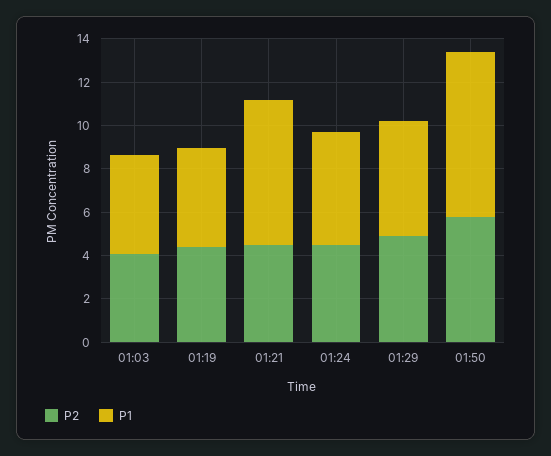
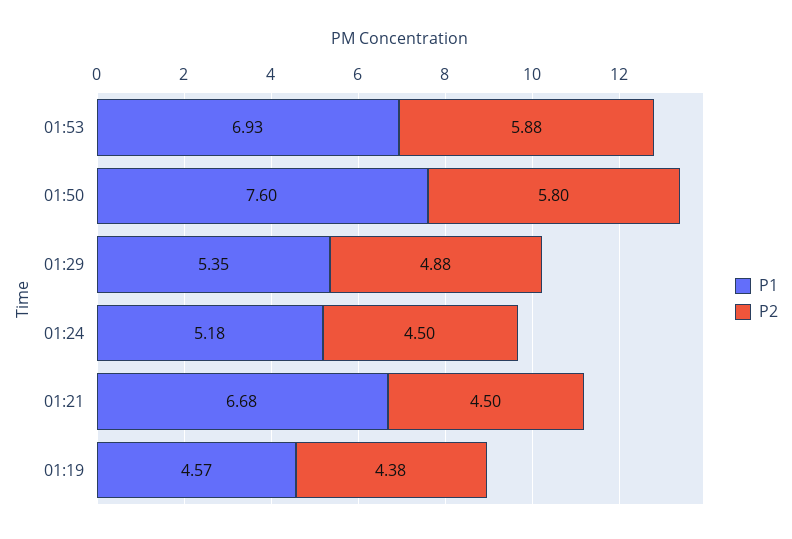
P2, 01:03: 4 -> none
P1, 01:03: 4.5 -> none
P1, 01:53: none -> 6.93
P2, 01:53: none -> 5.88

